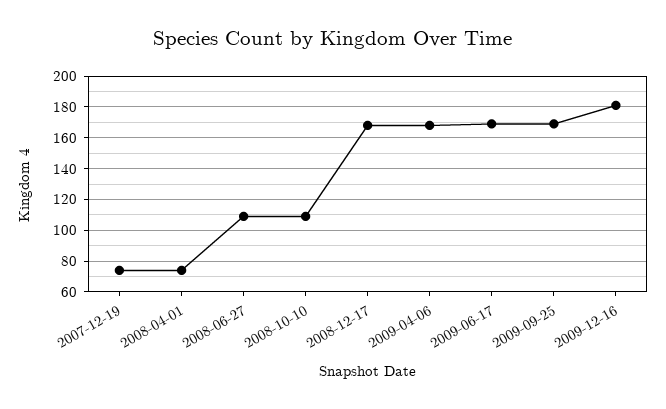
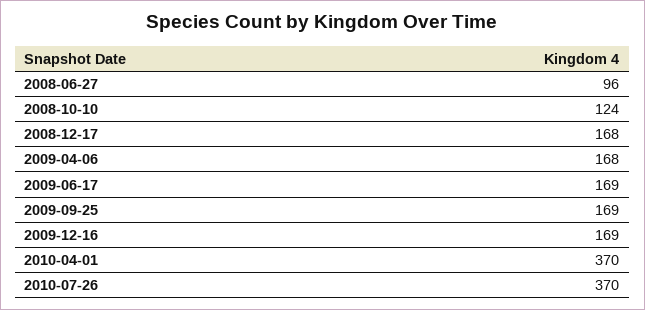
2007-12-19: 75 -> none
2008-04-01: 75 -> none
2008-06-27: 110 -> 96
2008-10-10: 110 -> 124
2009-12-16: 180 -> 169
2010-04-01: none -> 370
2010-07-26: none -> 370

